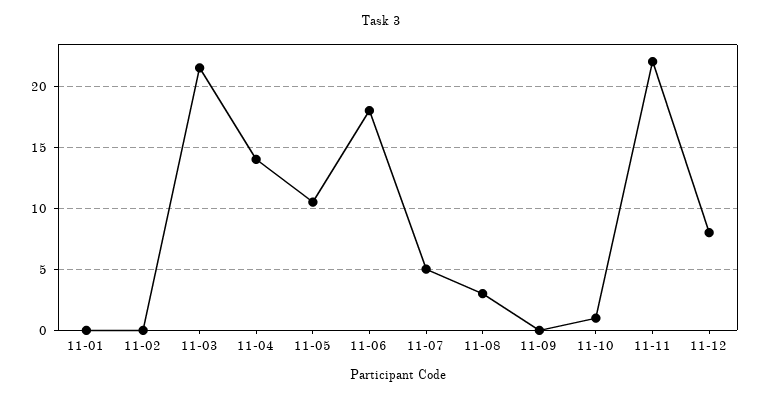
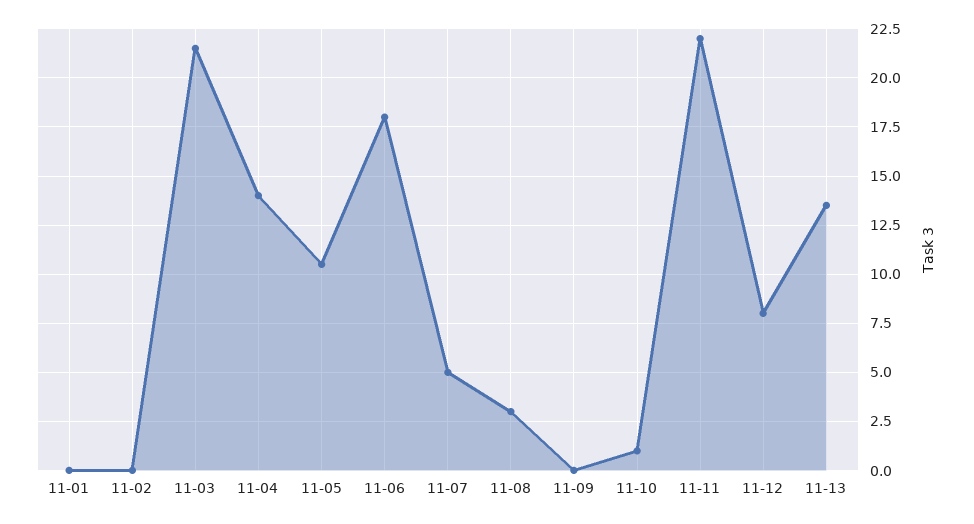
11-13: none -> 13.5

